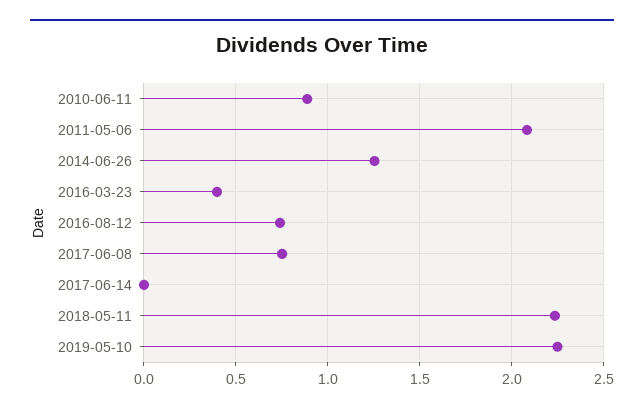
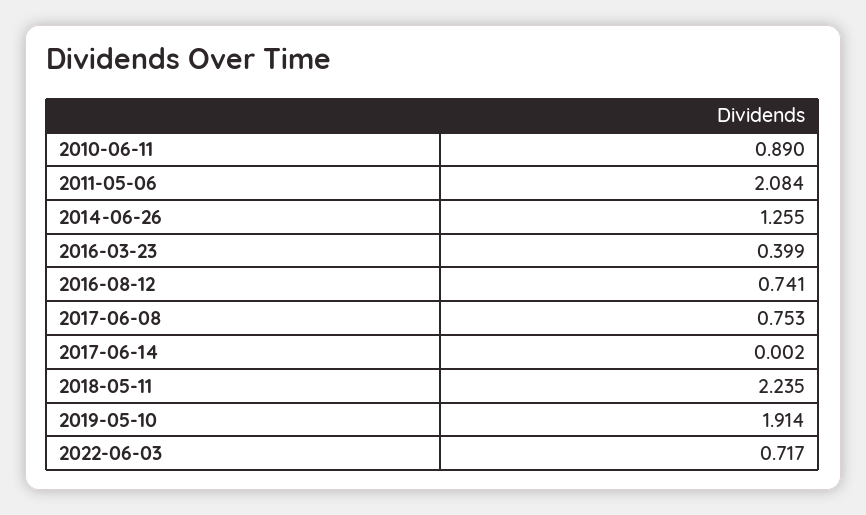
2019-05-10: 2.25 -> 1.914
2022-06-03: none -> 0.717

